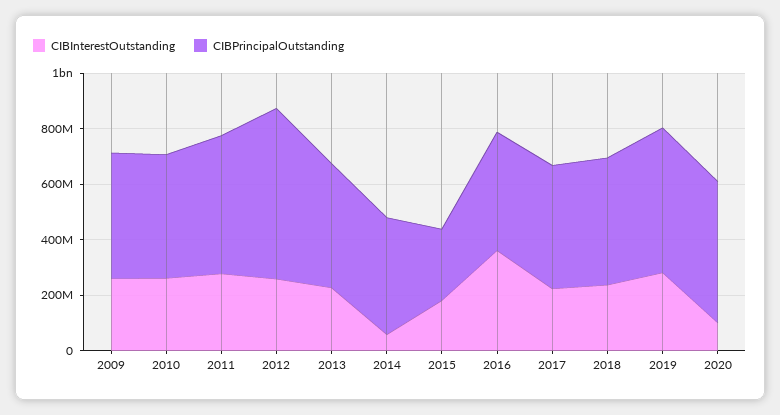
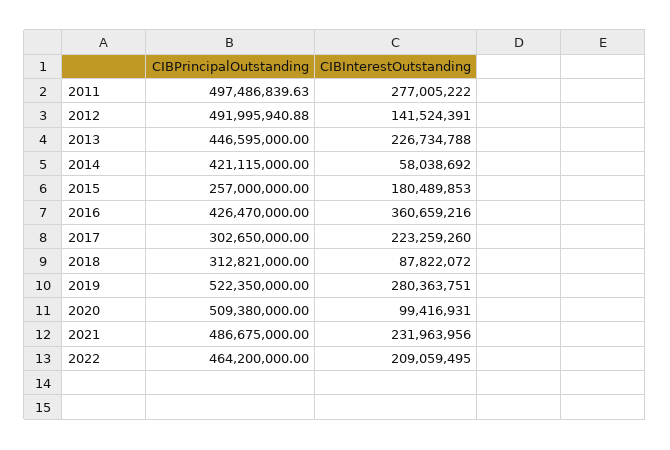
CIBInterestOutstanding, 2009: 250000000 -> none
CIBPrincipalOutstanding, 2009: 450000000 -> none
CIBInterestOutstanding, 2010: 250000000 -> none
CIBPrincipalOutstanding, 2010: 450000000 -> none
CIBInterestOutstanding, 2012: 250000000 -> 141524391
CIBPrincipalOutstanding, 2012: 600000000 -> 491995940.88
CIBPrincipalOutstanding, 2017: 450000000 -> 302650000
CIBInterestOutstanding, 2018: 250000000 -> 87822072
CIBPrincipalOutstanding, 2018: 450000000 -> 312821000
CIBPrincipalOutstanding, 2021: none -> 486675000
CIBInterestOutstanding, 2021: none -> 231963956
CIBPrincipalOutstanding, 2022: none -> 464200000
CIBInterestOutstanding, 2022: none -> 209059495

